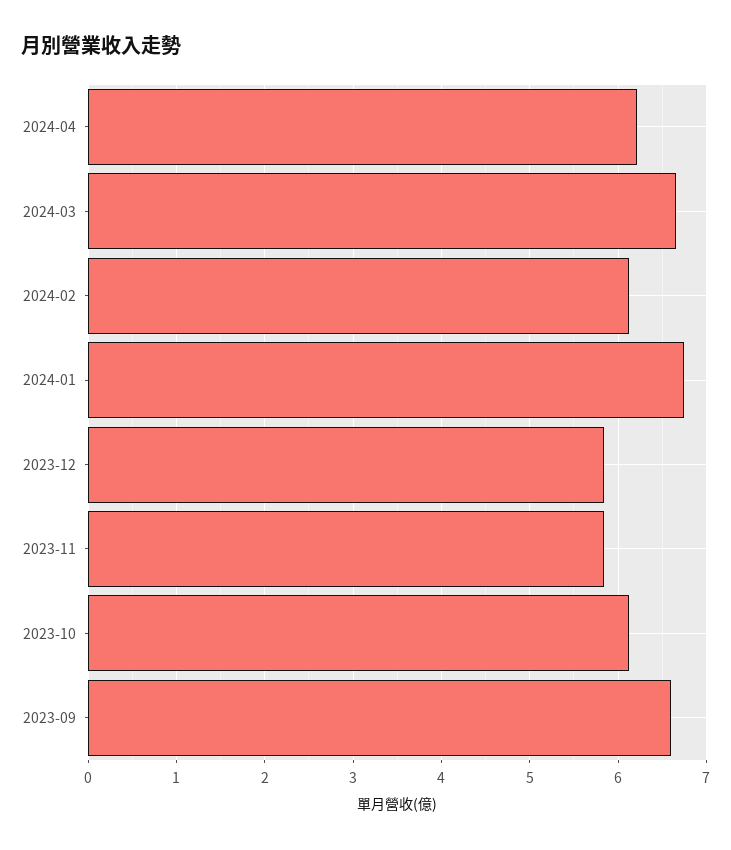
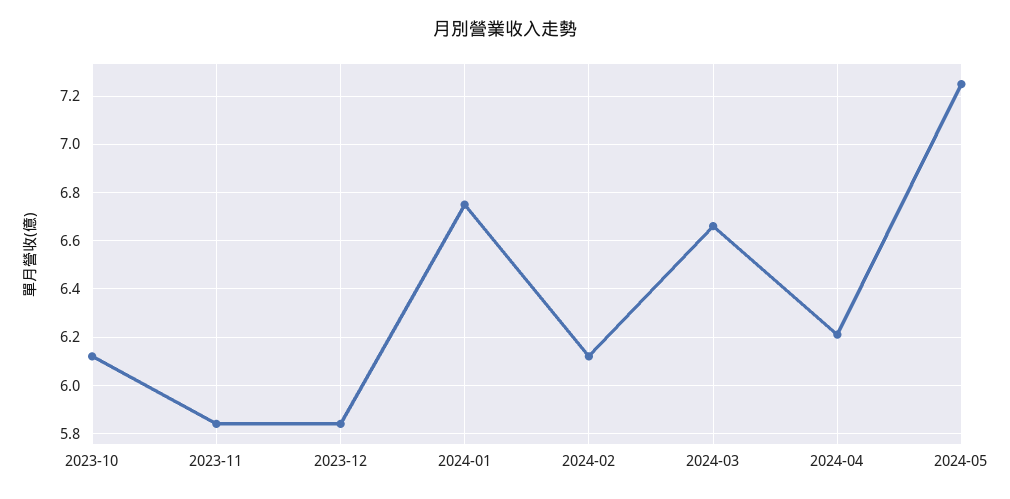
2023-09: 6.6 -> none
2024-05: none -> 7.25

